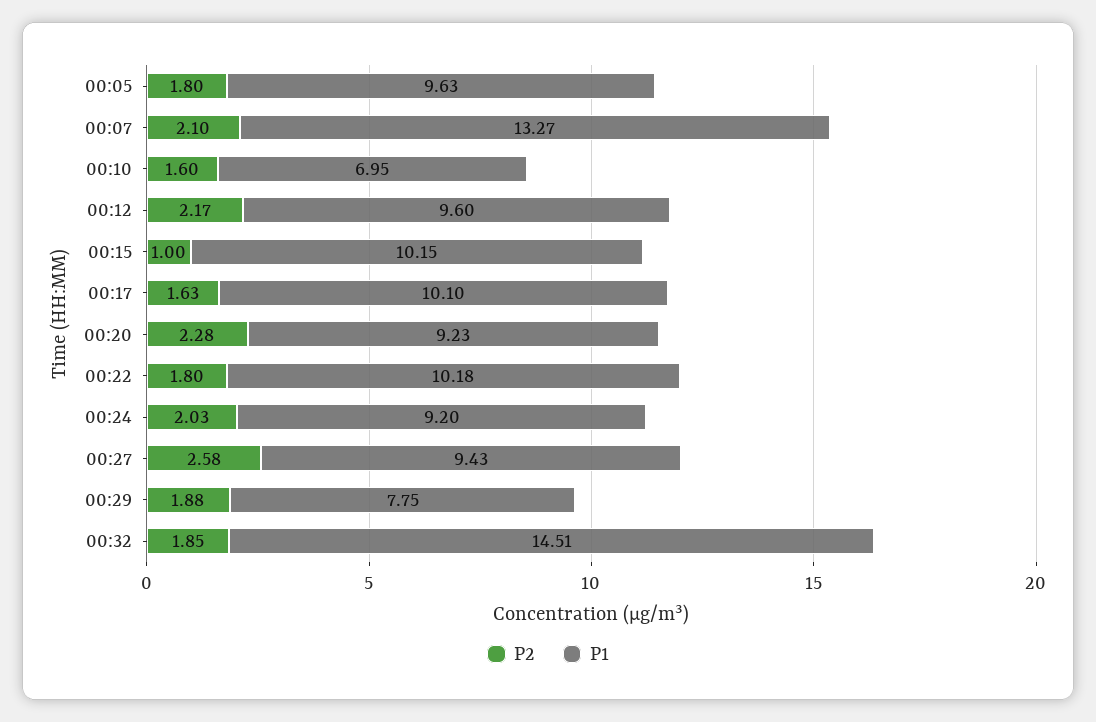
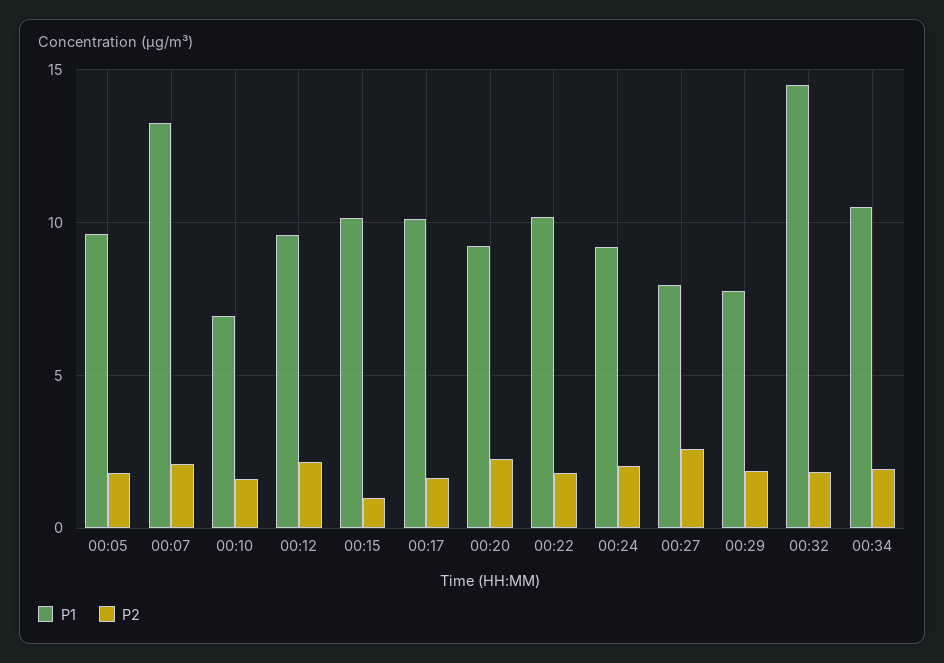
P1, 00:27: 9.43 -> 8
P1, 00:34: none -> 10.5
P2, 00:34: none -> 2

